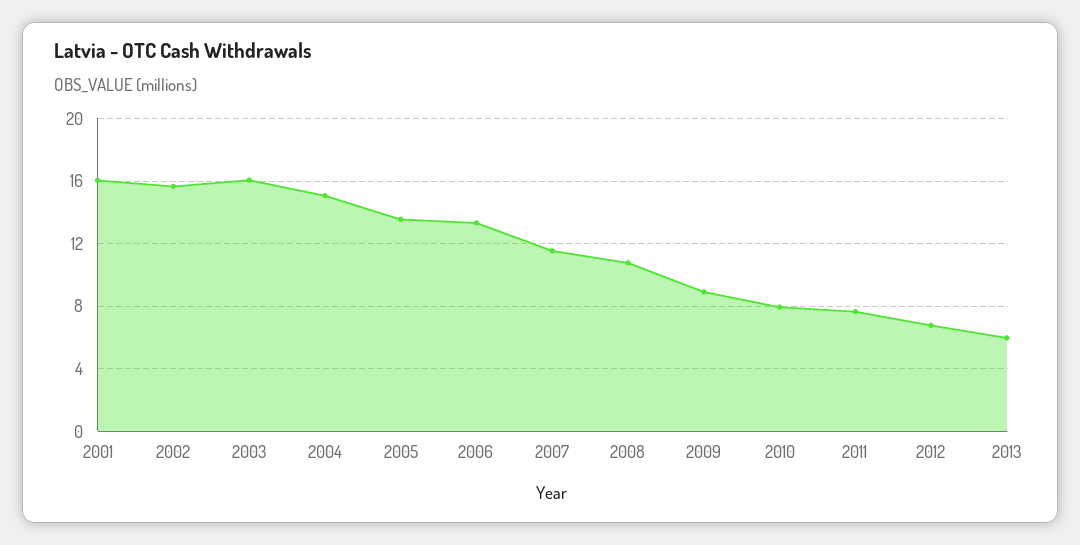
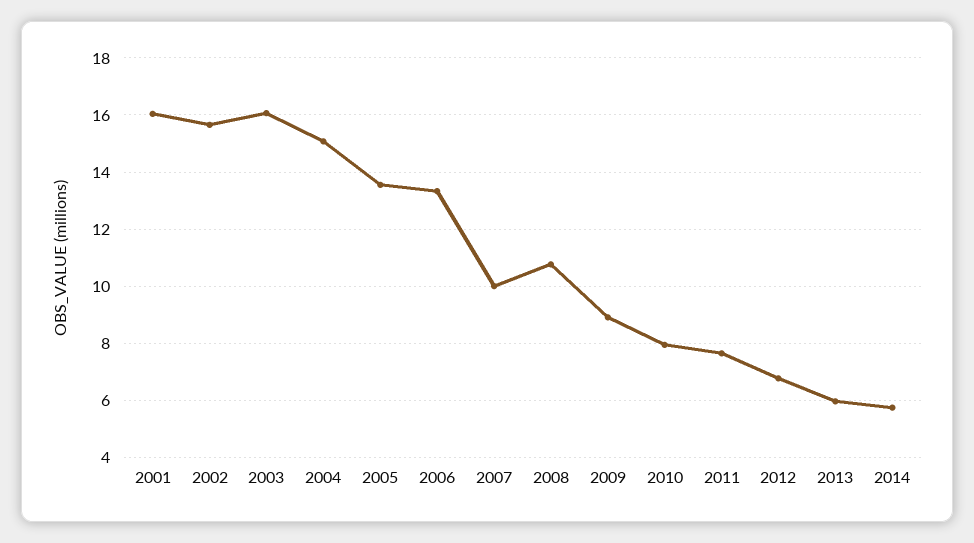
2007: 11.5 -> 10
2014: none -> 5.75

